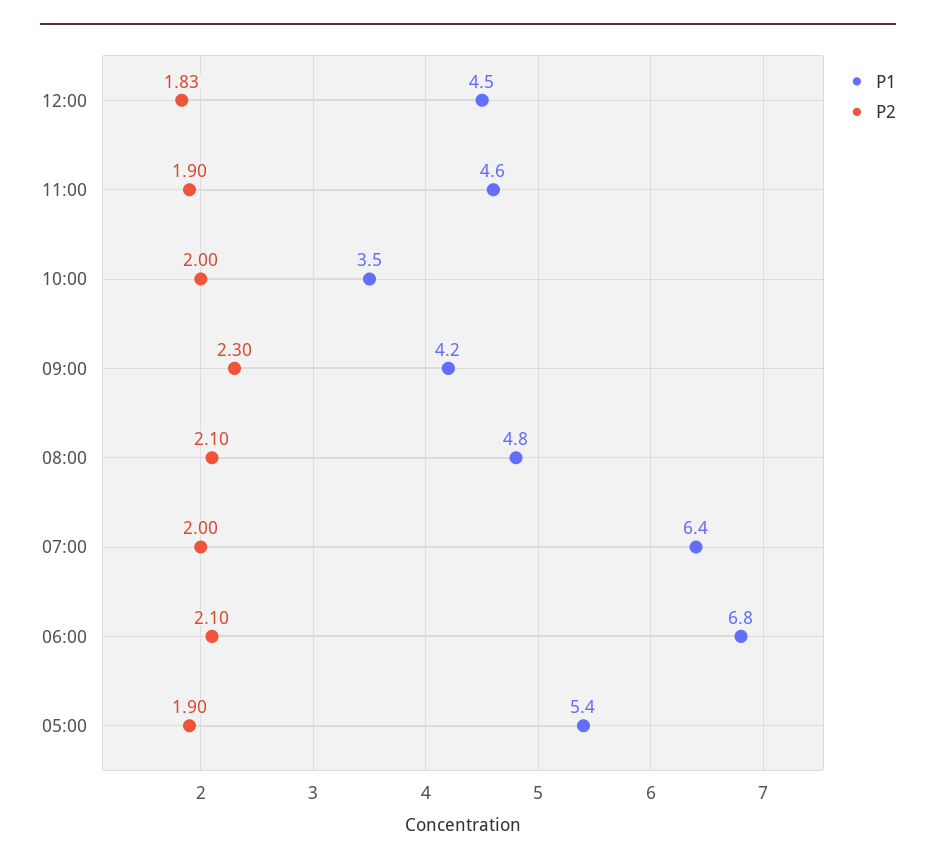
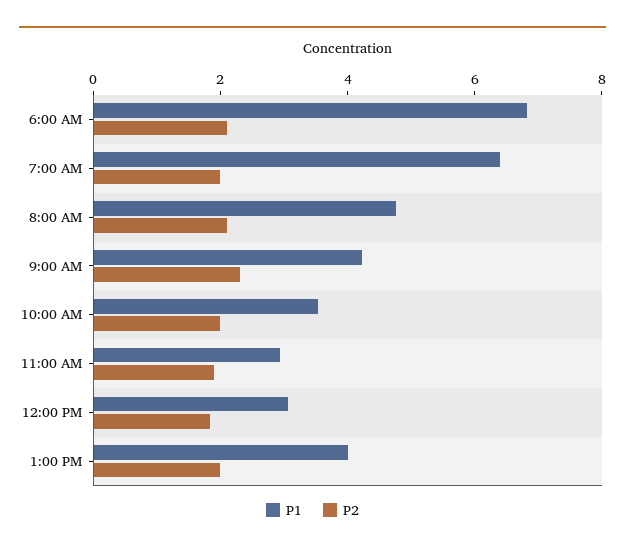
P1, 12:00: 4.5 -> 3
P1, 11:00: 4.6 -> 3
P1, 05:00: 5.4 -> none
P2, 05:00: 1.9 -> none
P1, 1:00 PM: none -> 4
P2, 1:00 PM: none -> 2

